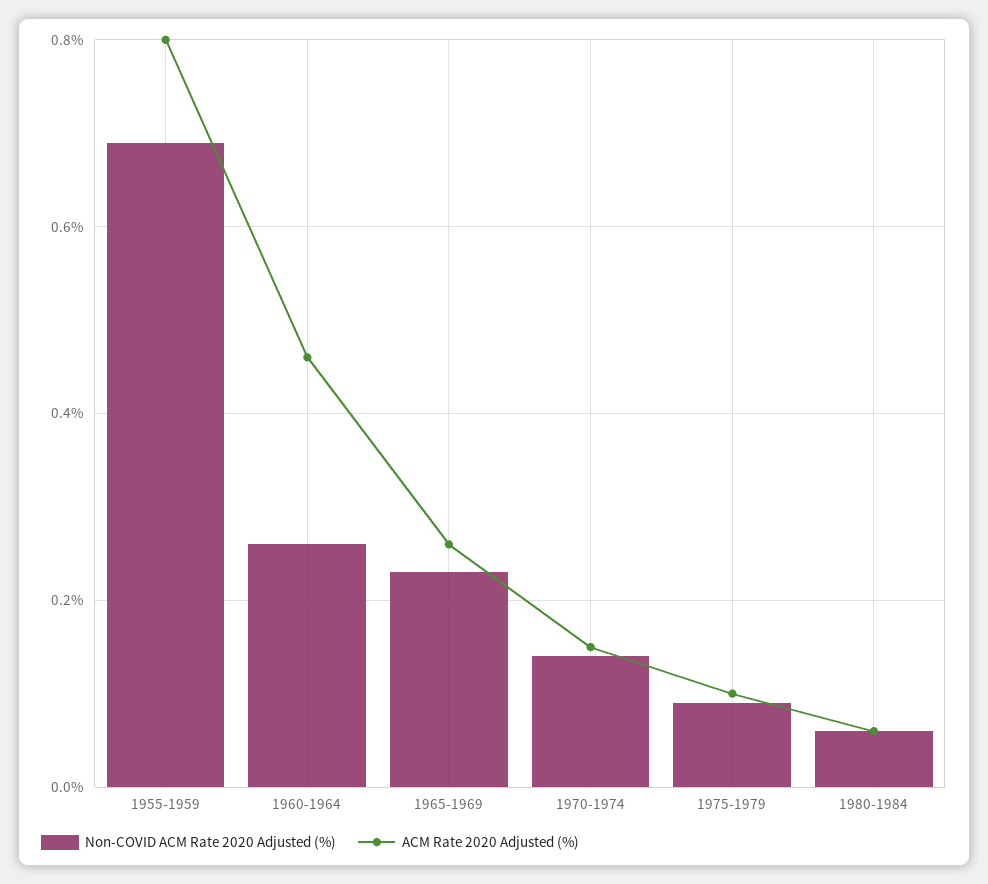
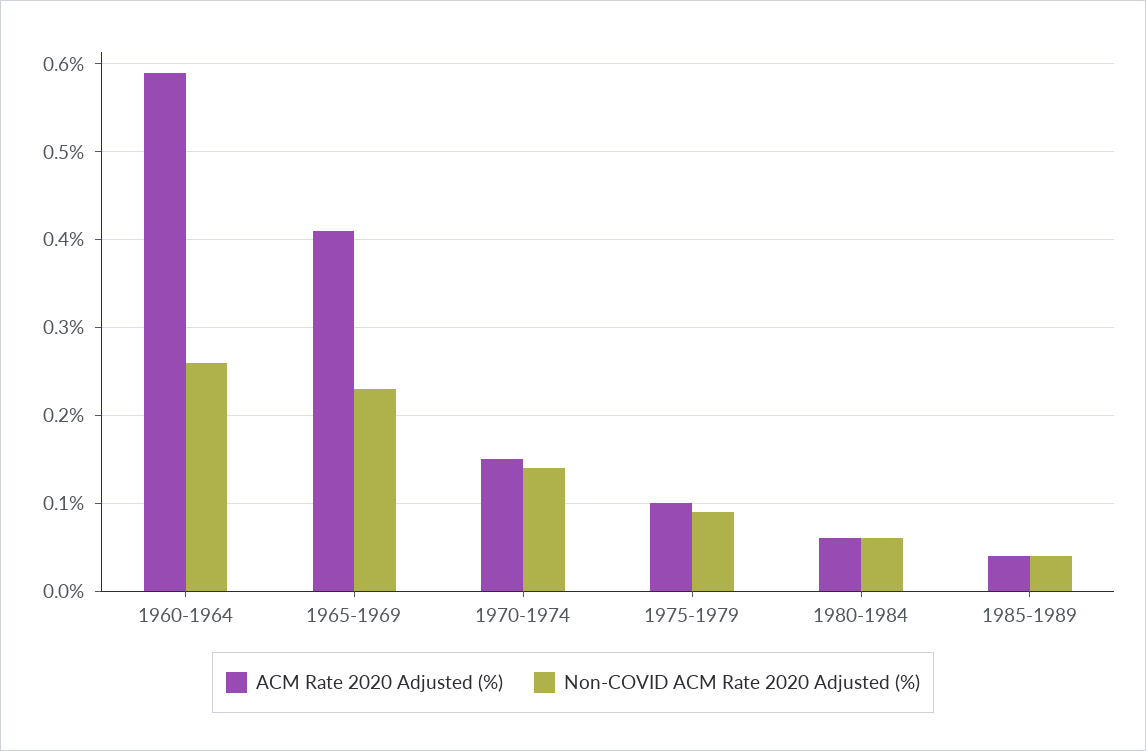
Non-COVID ACM Rate 2020 Adjusted (%), 1955-1959: 0.7 -> none
ACM Rate 2020 Adjusted (%), 1955-1959: 0.8 -> none
ACM Rate 2020 Adjusted (%), 1960-1964: 0.45 -> 0.59
ACM Rate 2020 Adjusted (%), 1965-1969: 0.25 -> 0.41
ACM Rate 2020 Adjusted (%), 1985-1989: none -> 0.04
Non-COVID ACM Rate 2020 Adjusted (%), 1985-1989: none -> 0.04

